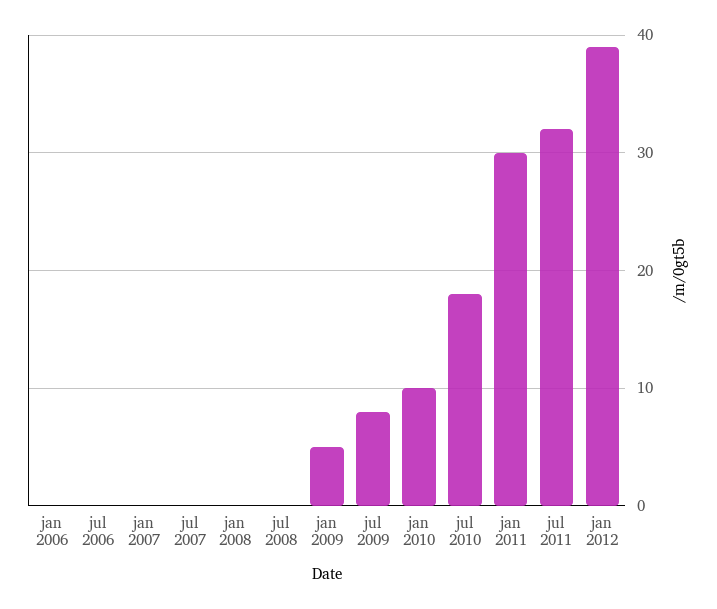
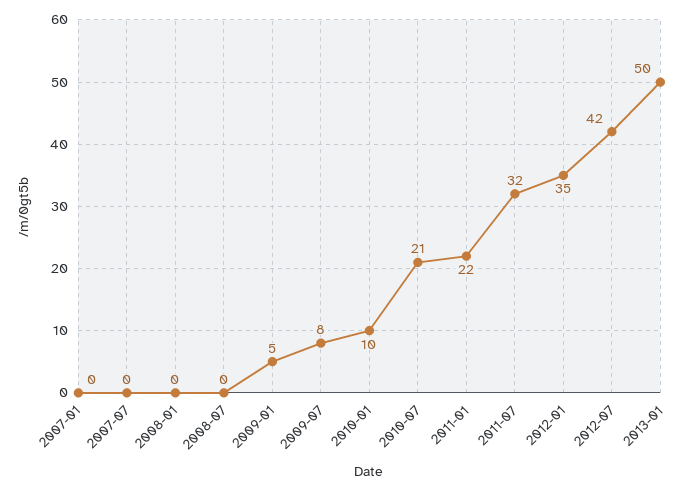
jan 2006: 0 -> none
jul 2006: 0 -> none
jul 2010: 18 -> 21
jan 2011: 30 -> 22
jan 2012: 39 -> 35
2012-07: none -> 42
2013-01: none -> 50

